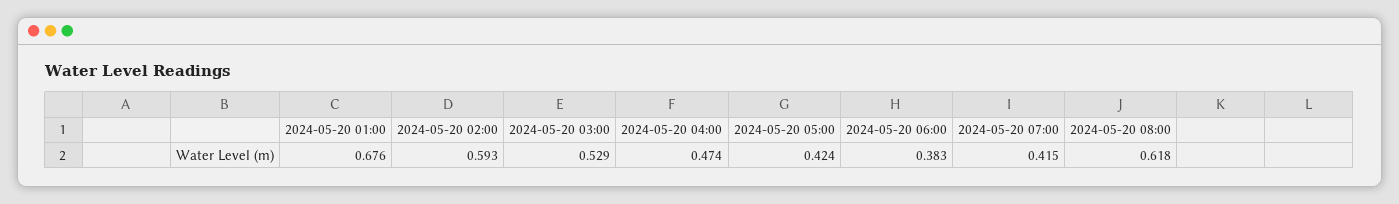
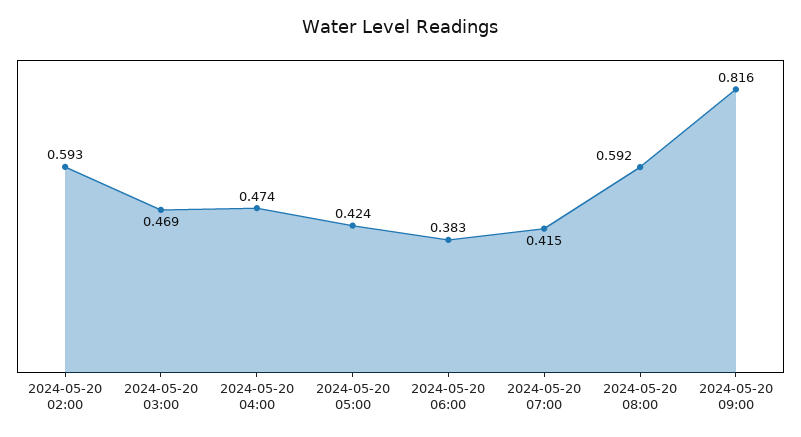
2024-05-20 01:00: 0.676 -> none
2024-05-20 03:00: 0.529 -> 0.469
2024-05-20 08:00: 0.618 -> 0.592
2024-05-20 09:00: none -> 0.816

